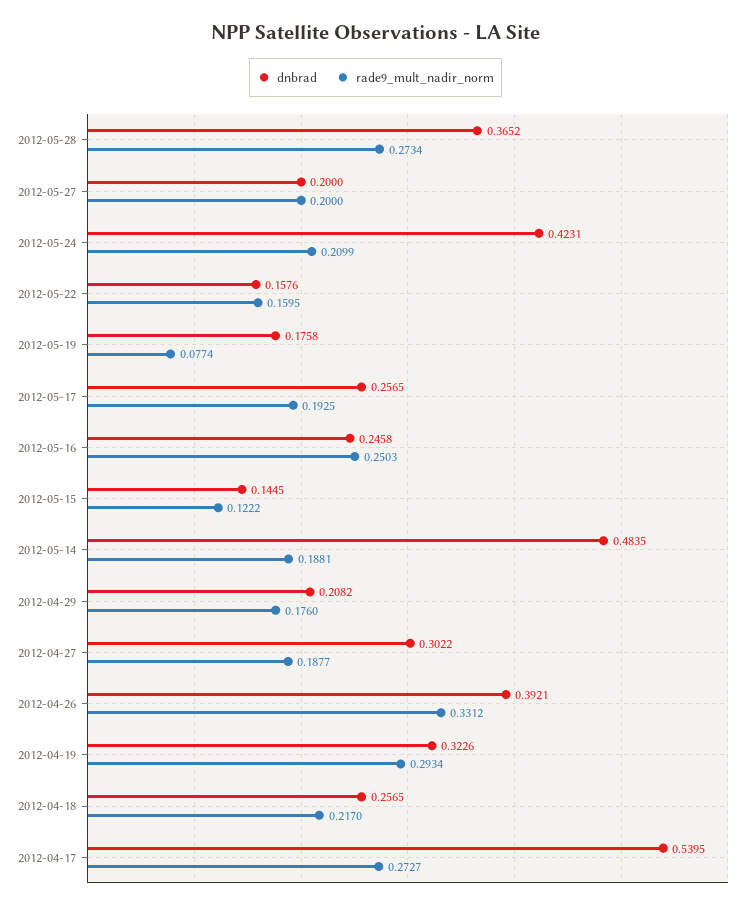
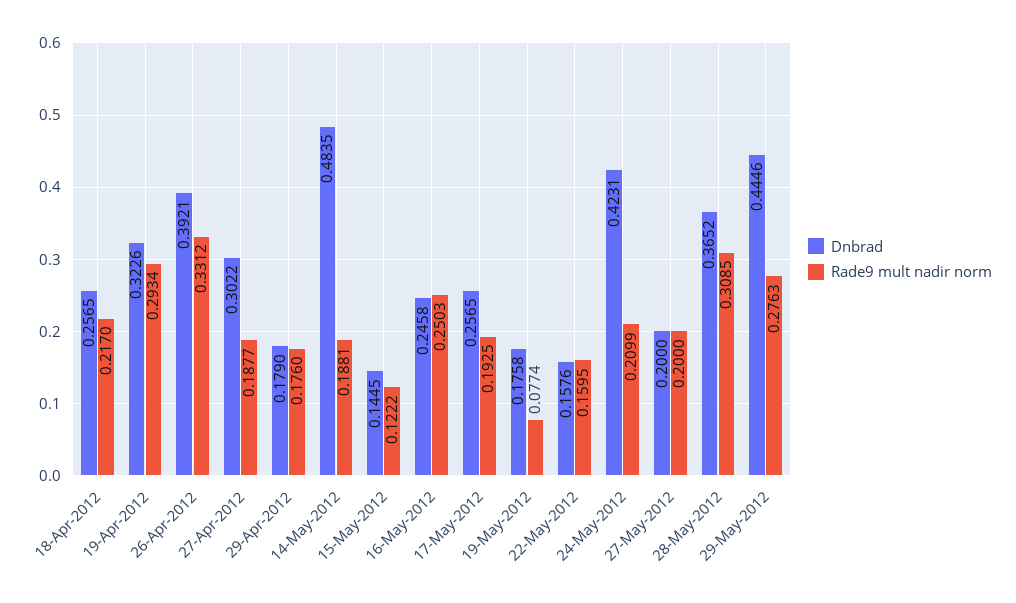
rade9_mult_nadir_norm, 2012-05-28: 0.2734 -> 0.3085
dnbrad, 2012-04-29: 0.2082 -> 0.179
dnbrad, 2012-04-17: 0.5395 -> none
rade9_mult_nadir_norm, 2012-04-17: 0.2727 -> none
dnbrad, 29-May-2012: none -> 0.4446
rade9_mult_nadir_norm, 29-May-2012: none -> 0.2763

